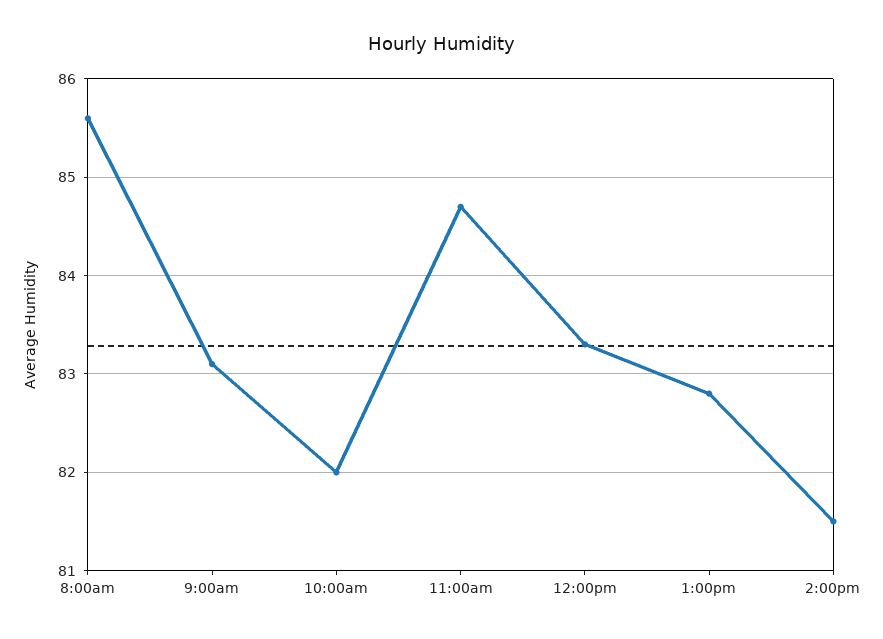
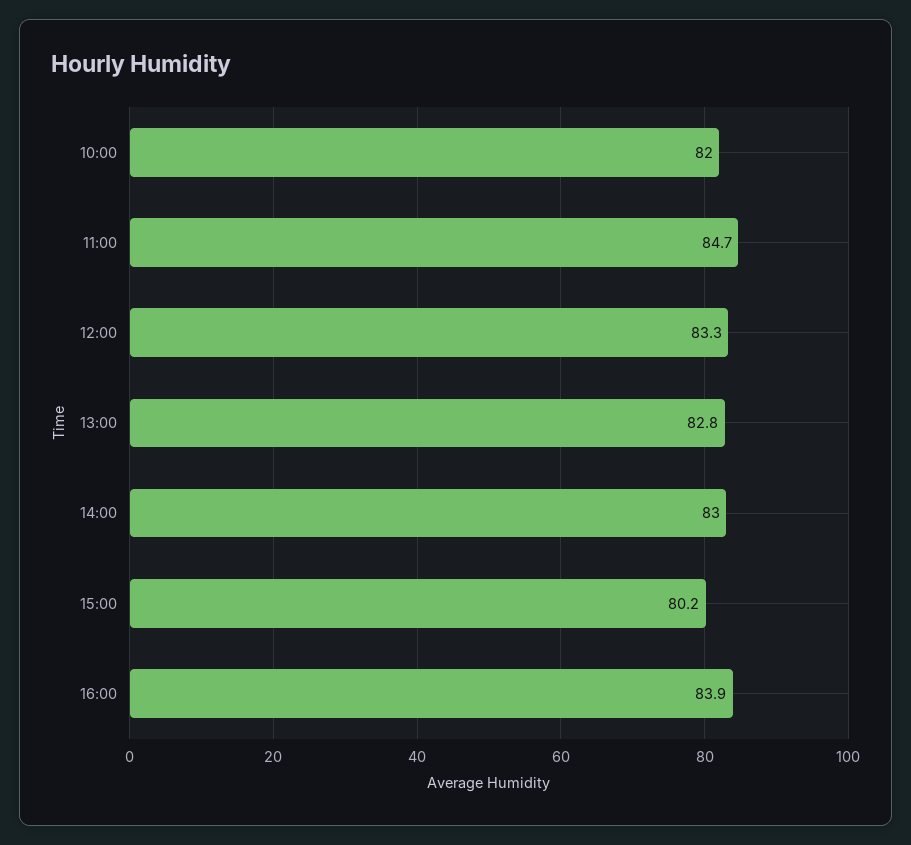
8:00am: 85.6 -> none
9:00am: 83.1 -> none
2:00pm: 81.5 -> 83
15:00: none -> 80.2
16:00: none -> 83.9

